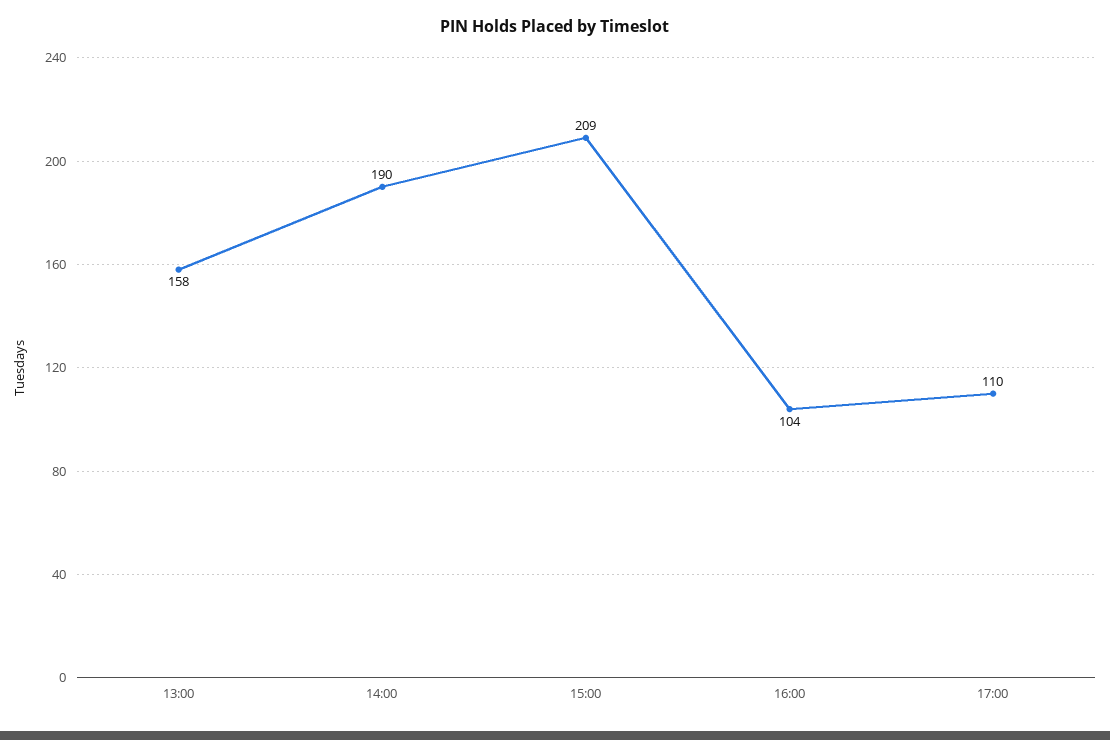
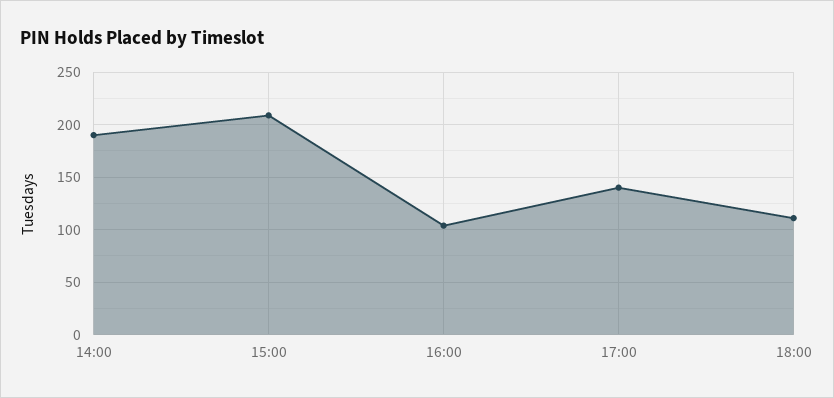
13:00: 158 -> none
17:00: 110 -> 140
18:00: none -> 110

